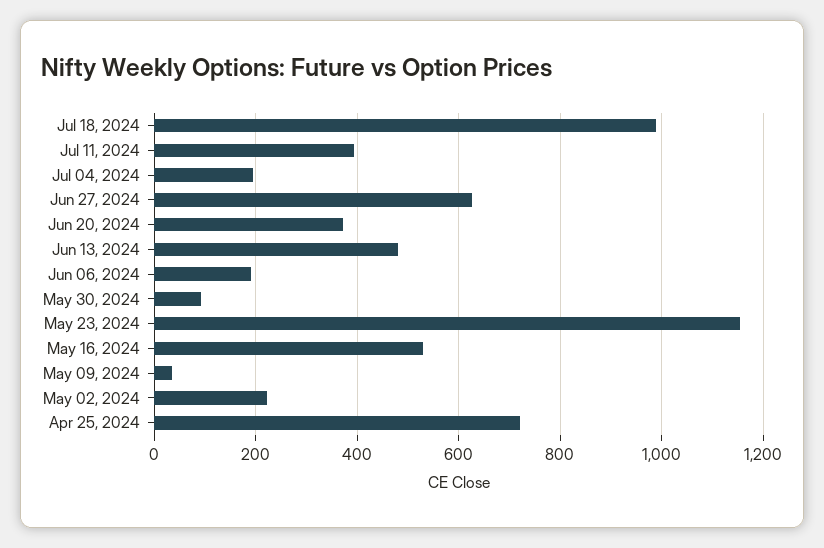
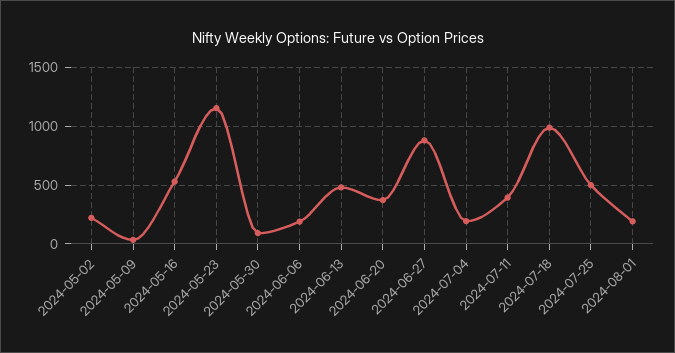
Jun 27, 2024: 620 -> 900
Apr 25, 2024: 720 -> none
2024-07-25: none -> 500
2024-08-01: none -> 200

